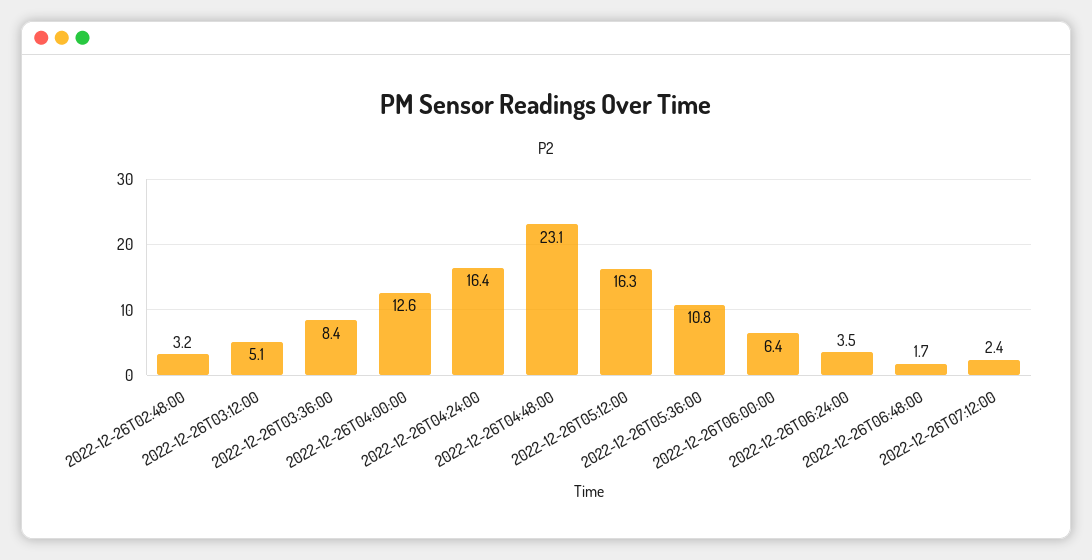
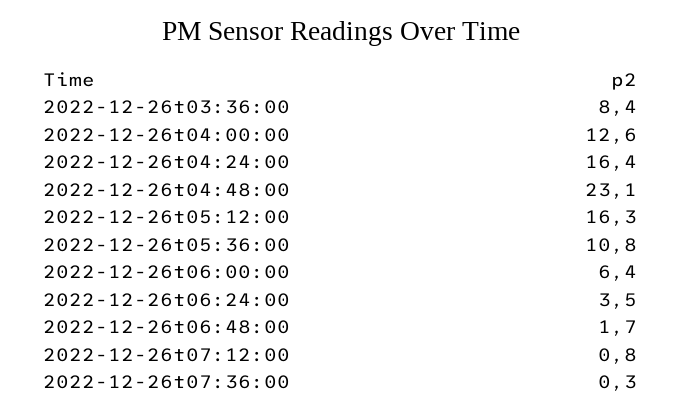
2022-12-26T02:48:00: 3.2 -> none
2022-12-26T03:12:00: 5.1 -> none
2022-12-26T07:12:00: 2.4 -> 0.8
2022-12-26t07:36:00: none -> 0.3

